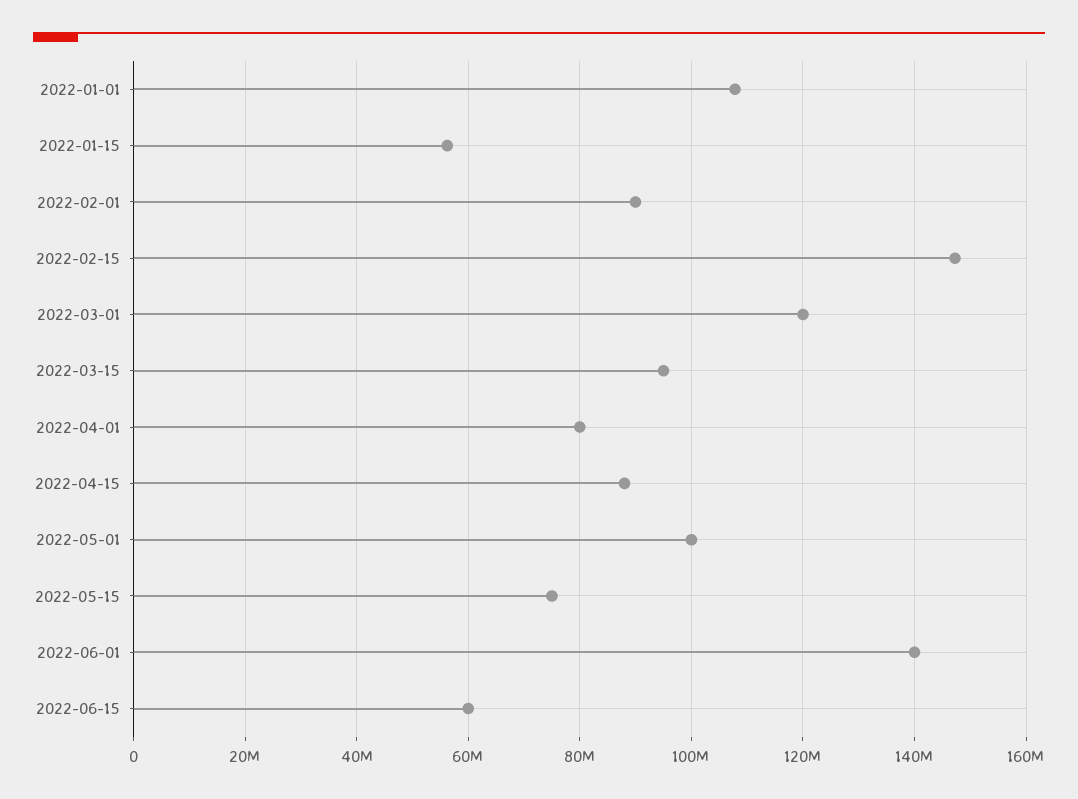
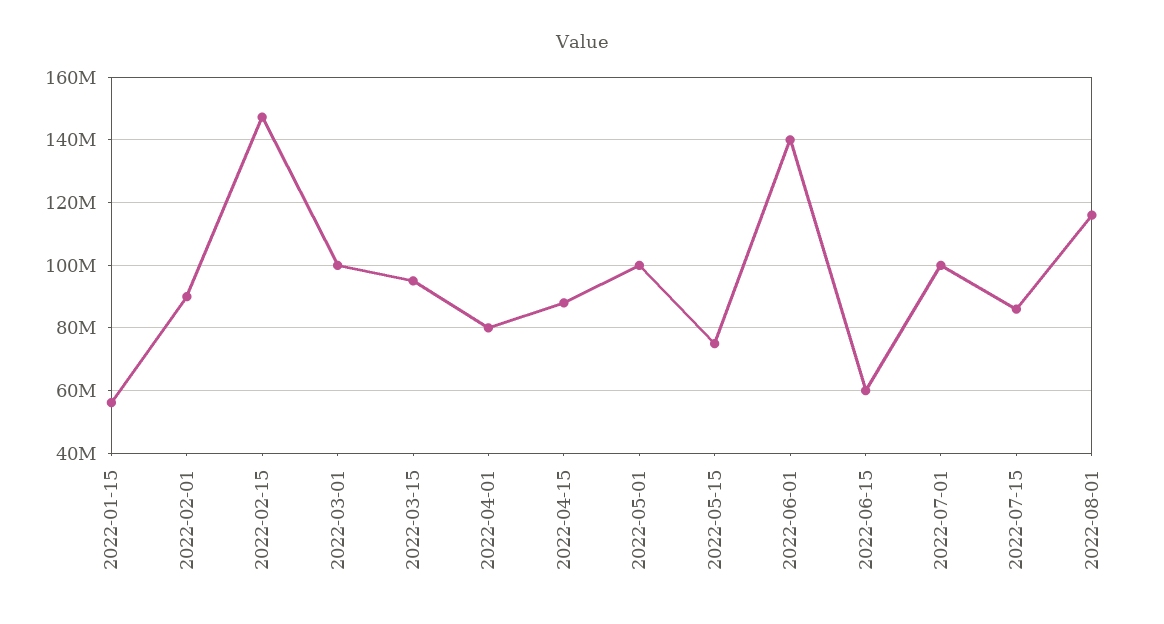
2022-01-01: 108000000 -> none
2022-03-01: 120000000 -> 100000000
2022-07-01: none -> 100000000
2022-07-15: none -> 86000000
2022-08-01: none -> 116000000

